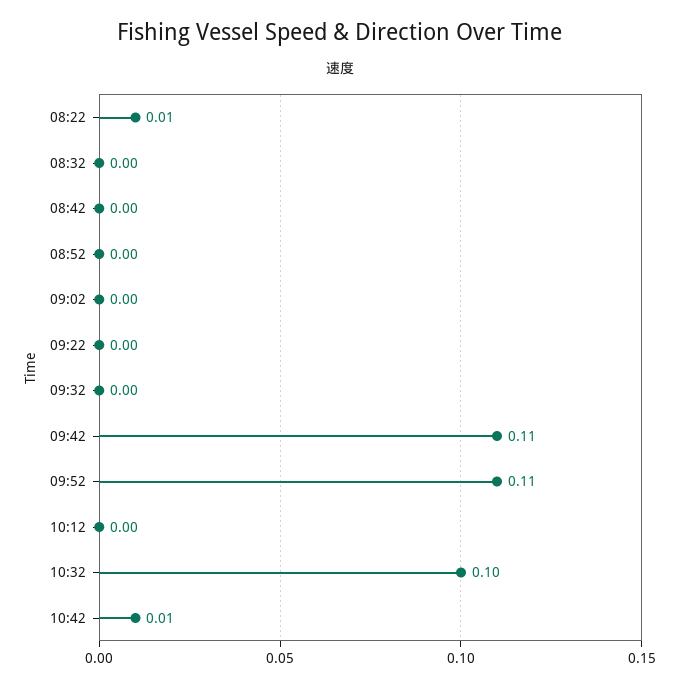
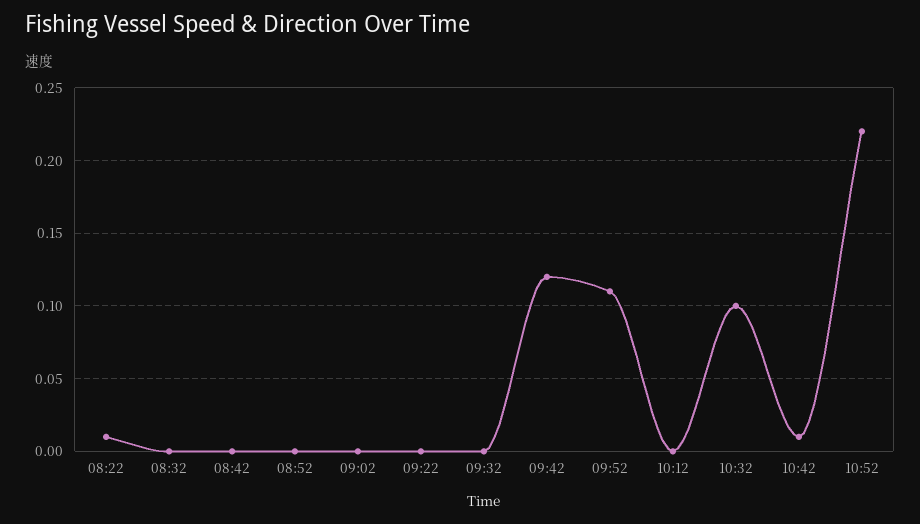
09:42: 0.11 -> 0.12
10:52: none -> 0.22

